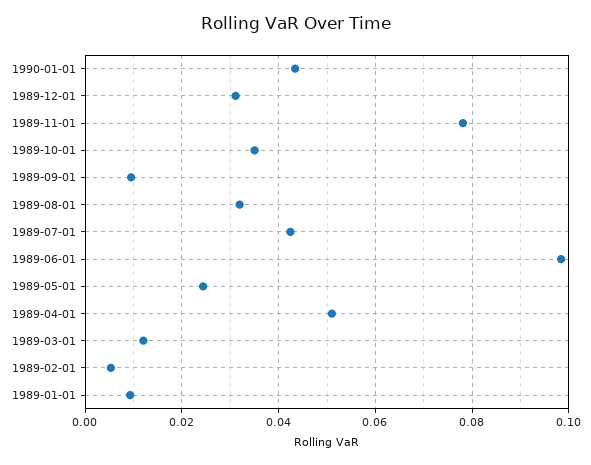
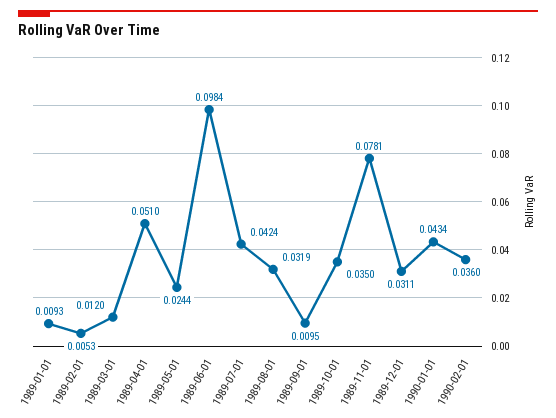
1990-02-01: none -> 0.036

